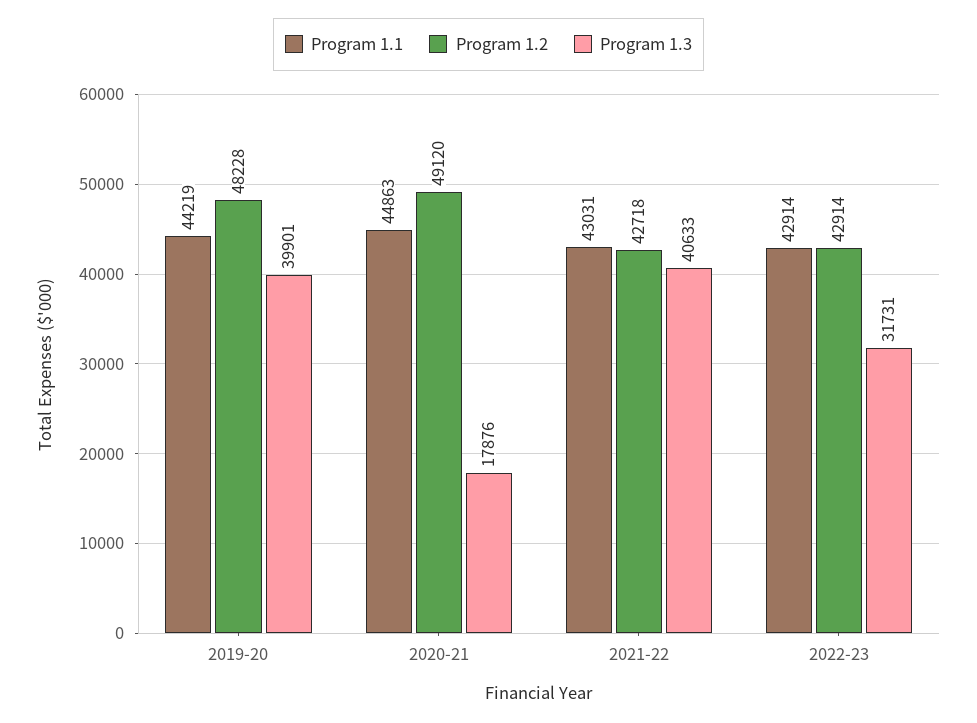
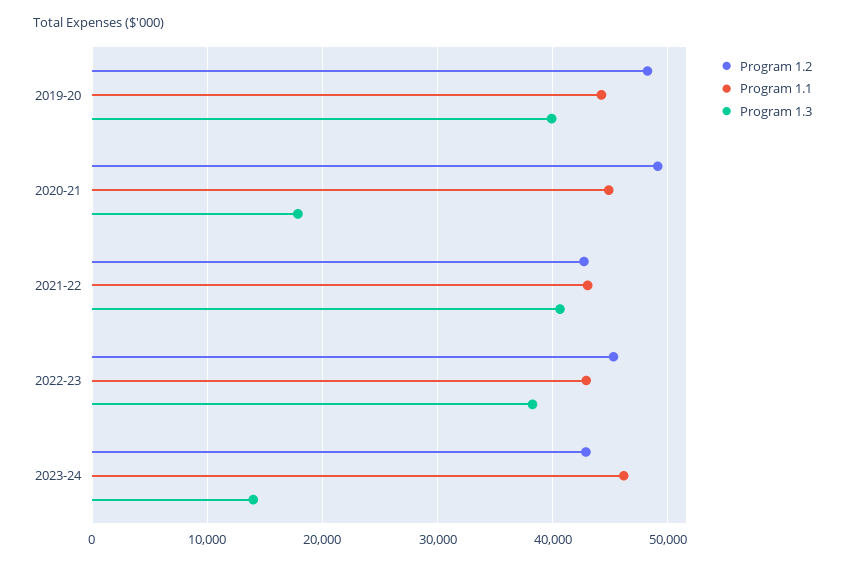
Program 1.2, 2022-23: 42914 -> 45000
Program 1.3, 2022-23: 31731 -> 38000
Program 1.2, 2023-24: none -> 43000
Program 1.1, 2023-24: none -> 46000
Program 1.3, 2023-24: none -> 14000

